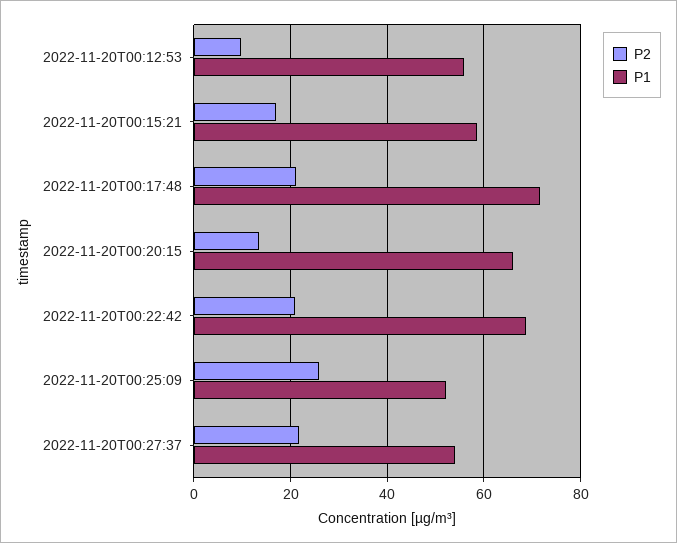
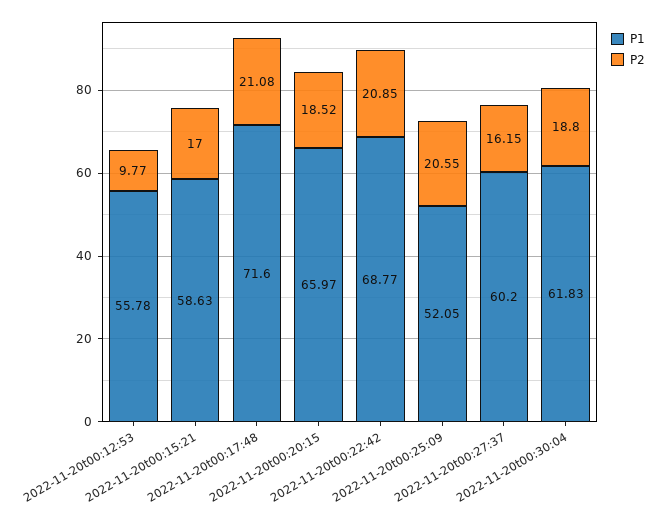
P2, 2022-11-20T00:20:15: 14 -> 18.52
P2, 2022-11-20T00:25:09: 26 -> 20.55
P2, 2022-11-20T00:27:37: 22 -> 16.15
P1, 2022-11-20T00:27:37: 54 -> 60.2
P1, 2022-11-20t00:30:04: none -> 61.83
P2, 2022-11-20t00:30:04: none -> 18.8

